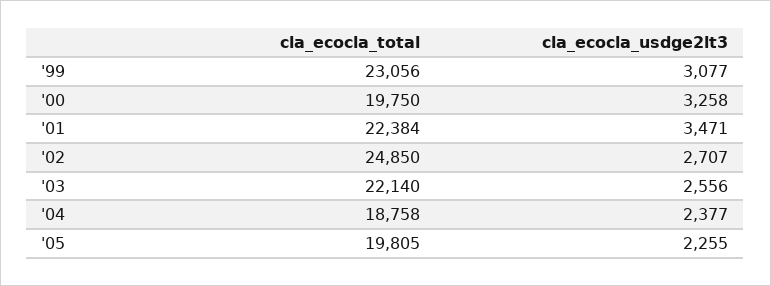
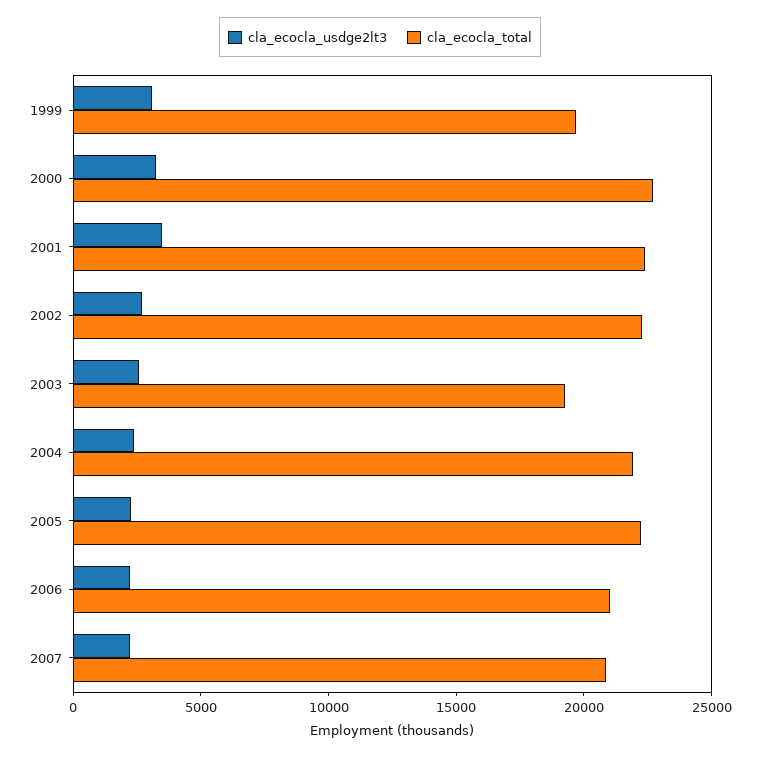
cla_ecocla_total, '99: 23056 -> 20000
cla_ecocla_total, '00: 19750 -> 23000
cla_ecocla_total, '02: 24850 -> 22000
cla_ecocla_total, '03: 22140 -> 19000
cla_ecocla_total, '04: 18758 -> 22000
cla_ecocla_total, '05: 19805 -> 22000
cla_ecocla_usdge2lt3, 2006: none -> 2000
cla_ecocla_total, 2006: none -> 21000
cla_ecocla_usdge2lt3, 2007: none -> 2000
cla_ecocla_total, 2007: none -> 21000

